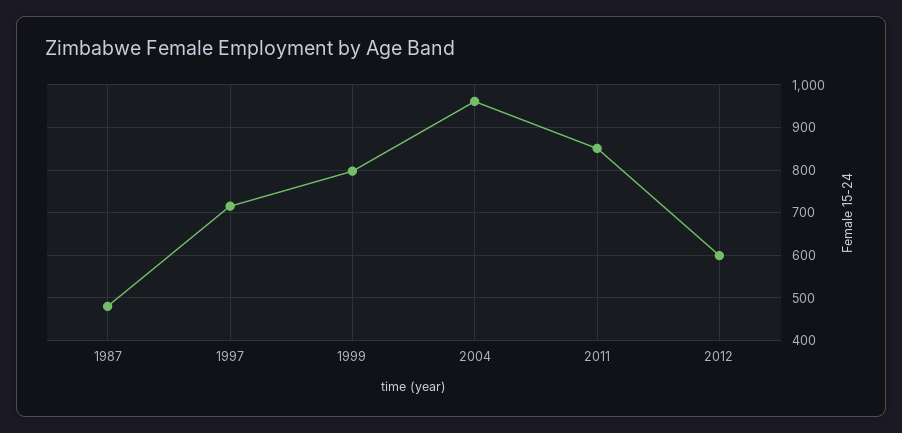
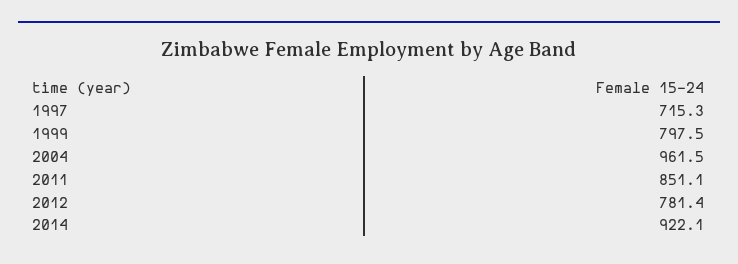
1987: 480 -> none
2012: 600 -> 781.4
2014: none -> 922.1

